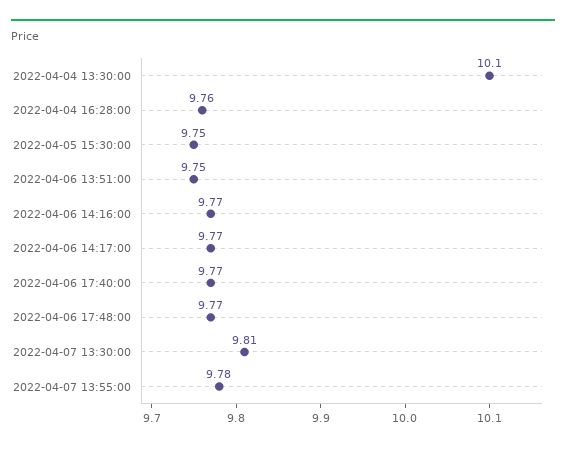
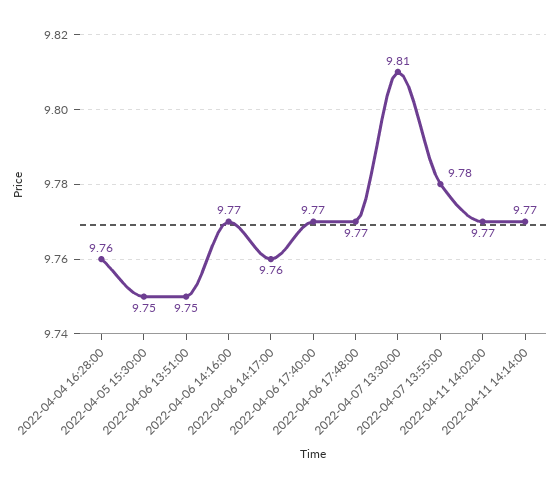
2022-04-04 13:30:00: 10.1 -> none
2022-04-06 14:17:00: 9.77 -> 9.76
2022-04-11 14:02:00: none -> 9.77
2022-04-11 14:14:00: none -> 9.77

